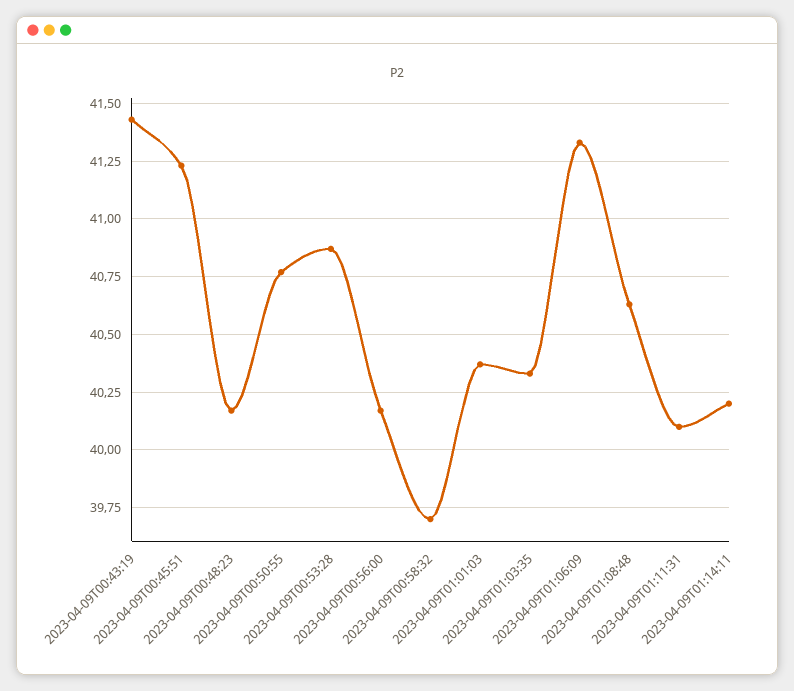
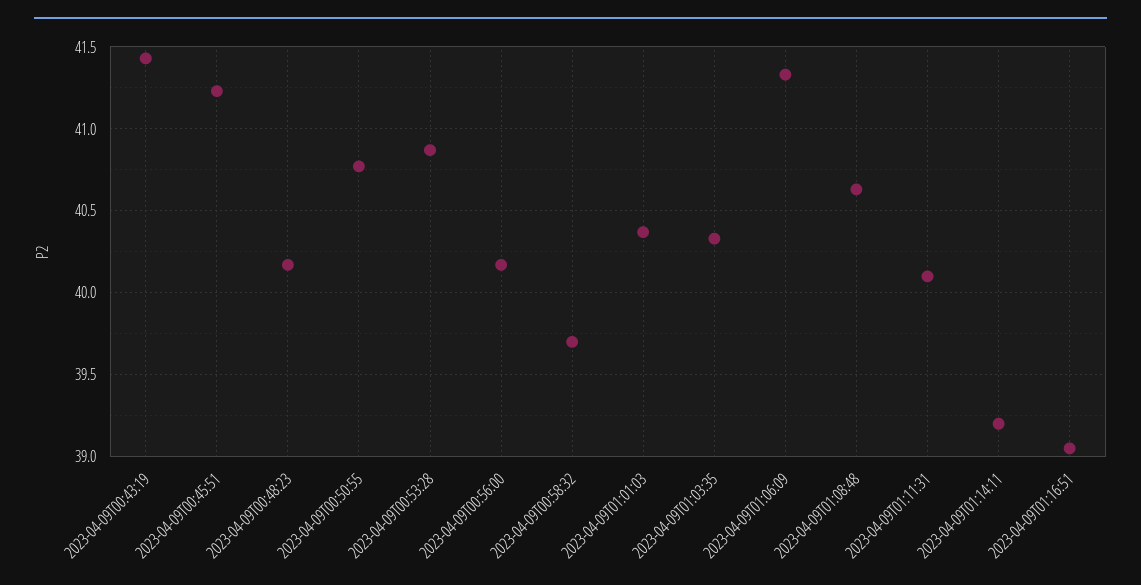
2023-04-09T01:14:11: 40.2 -> 39.2
2023-04-09T01:16:51: none -> 39.05

